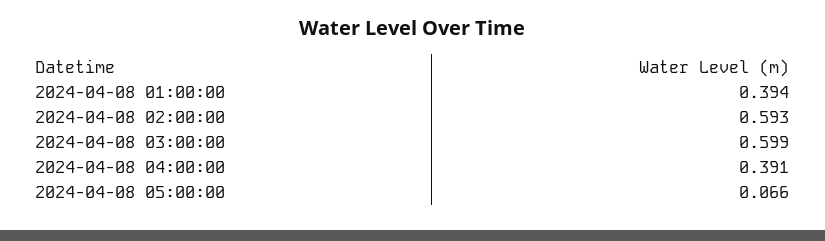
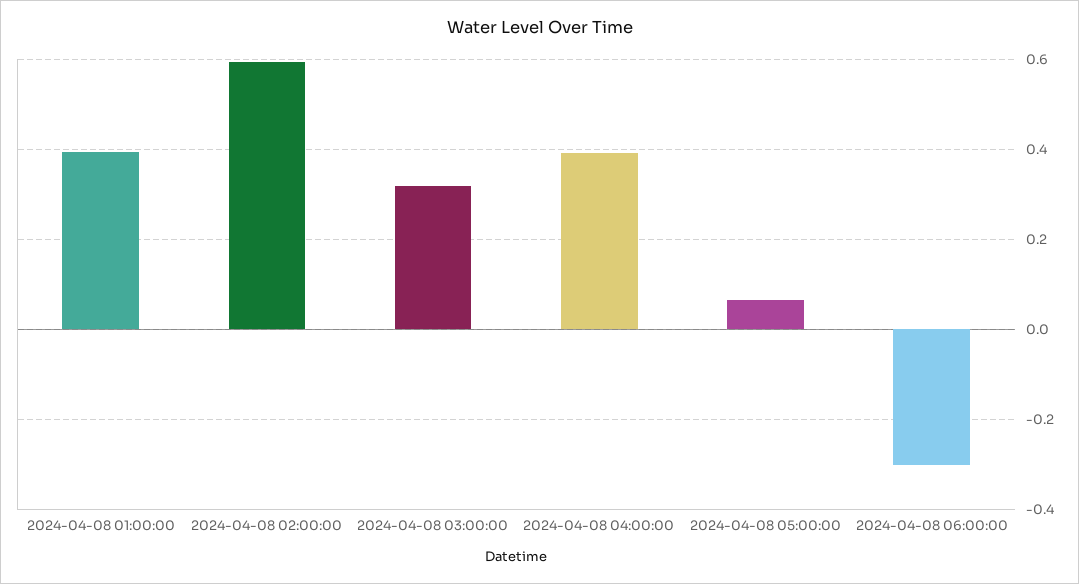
2024-04-08 03:00:00: 0.599 -> 0.32
2024-04-08 06:00:00: none -> -0.3

